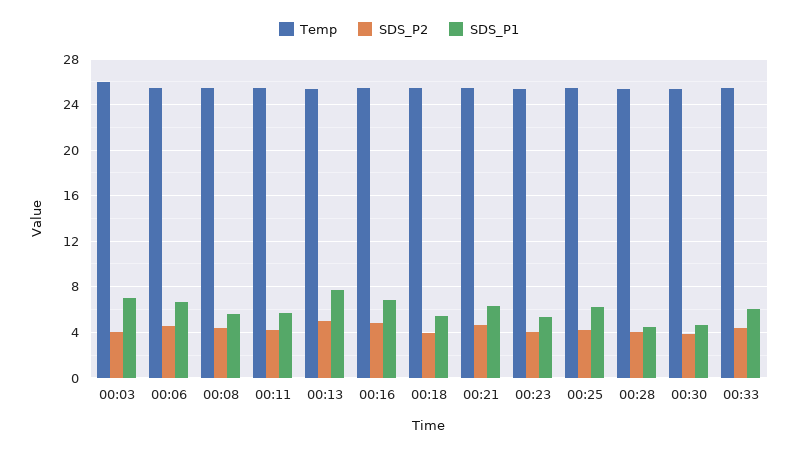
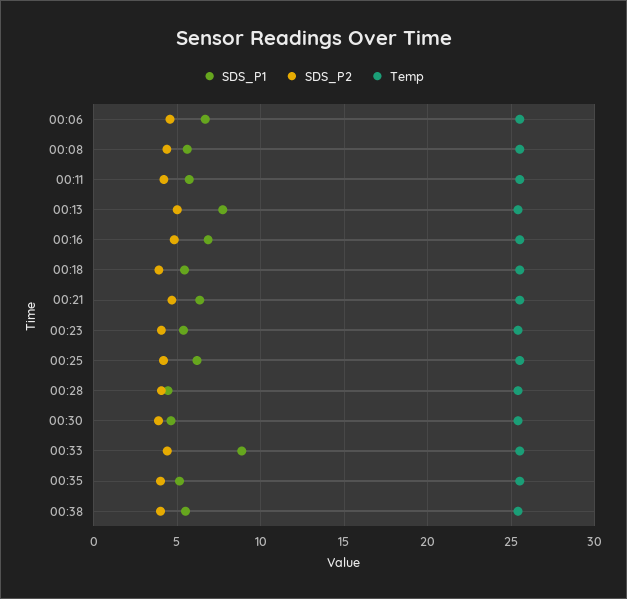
Temp, 00:03: 26 -> none
SDS_P2, 00:03: 4 -> none
SDS_P1, 00:03: 7 -> none
SDS_P1, 00:33: 6 -> 9
SDS_P1, 00:35: none -> 5
SDS_P2, 00:35: none -> 4
Temp, 00:35: none -> 25.5
SDS_P1, 00:38: none -> 5.5
SDS_P2, 00:38: none -> 4
Temp, 00:38: none -> 25.5

